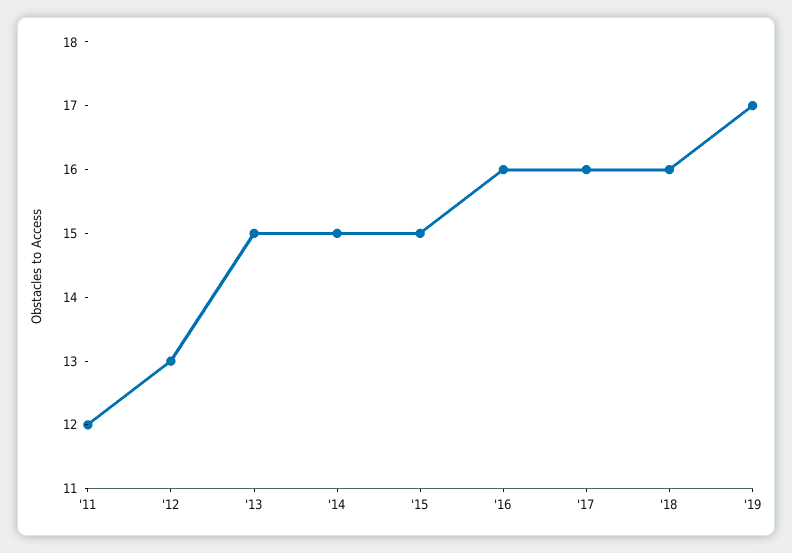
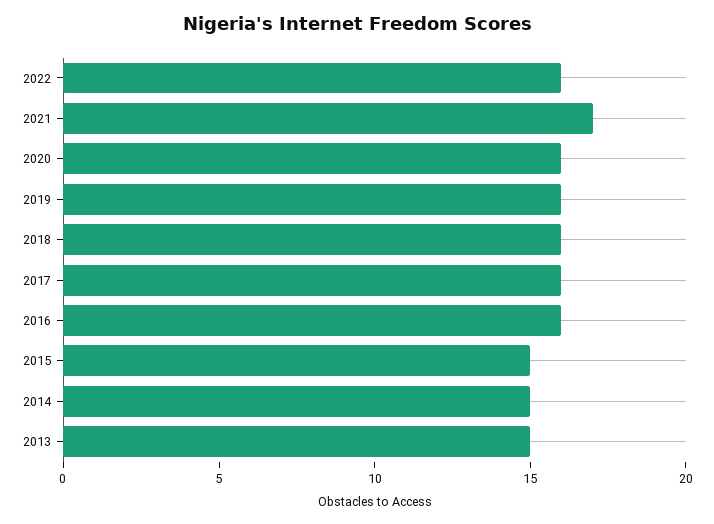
'11: 12 -> none
'12: 13 -> none
'19: 17 -> 16
2022: none -> 16
2021: none -> 17
2020: none -> 16

